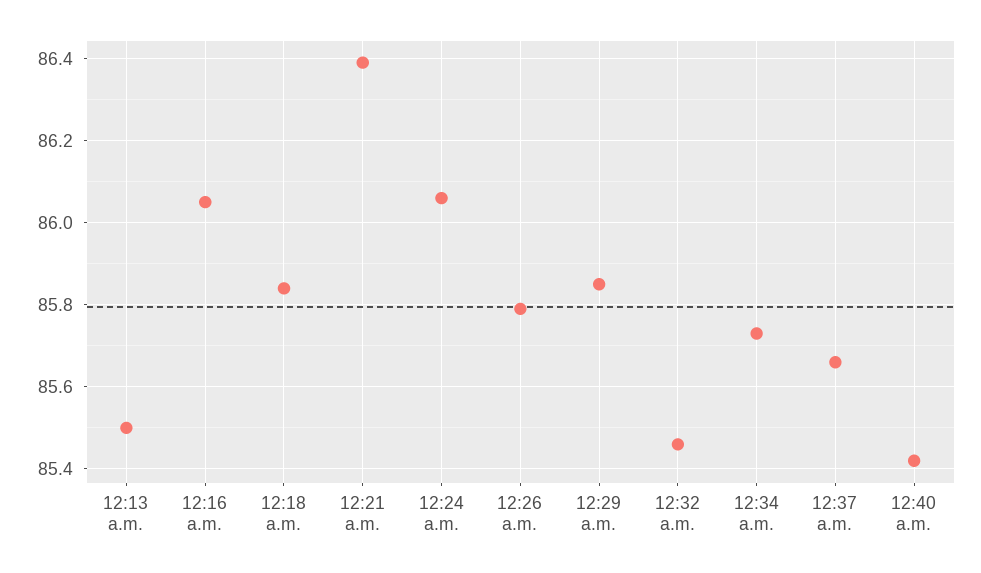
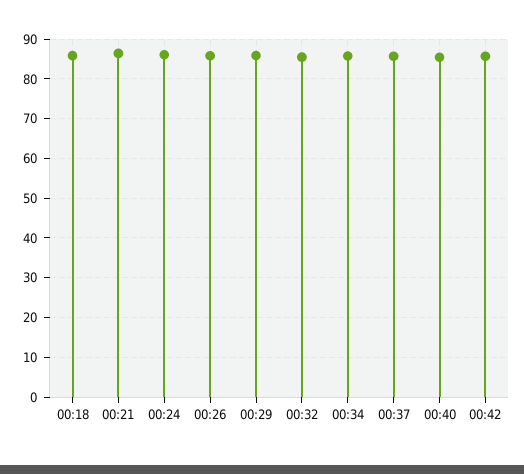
12:13 a.m.: 85.5 -> none
12:16 a.m.: 86.05 -> none
00:42: none -> 86

